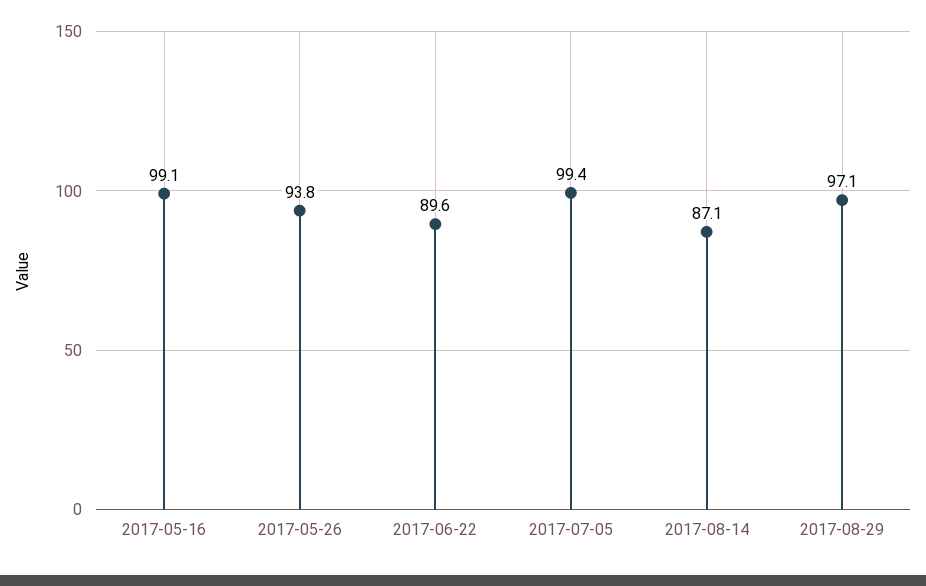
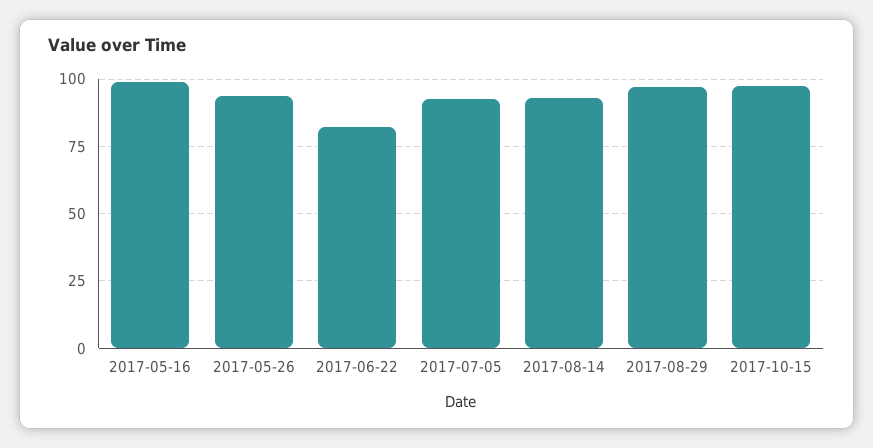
2017-06-22: 89.6 -> 82.5
2017-07-05: 99.4 -> 92.5
2017-08-14: 87.1 -> 92.5
2017-10-15: none -> 97.5

